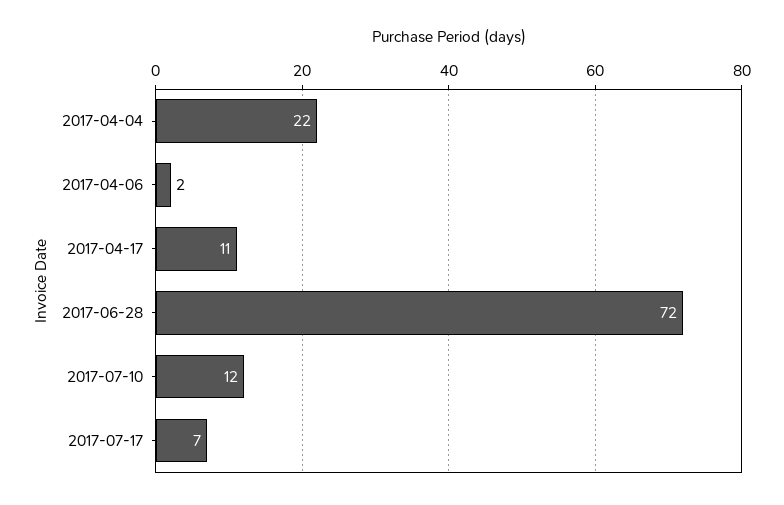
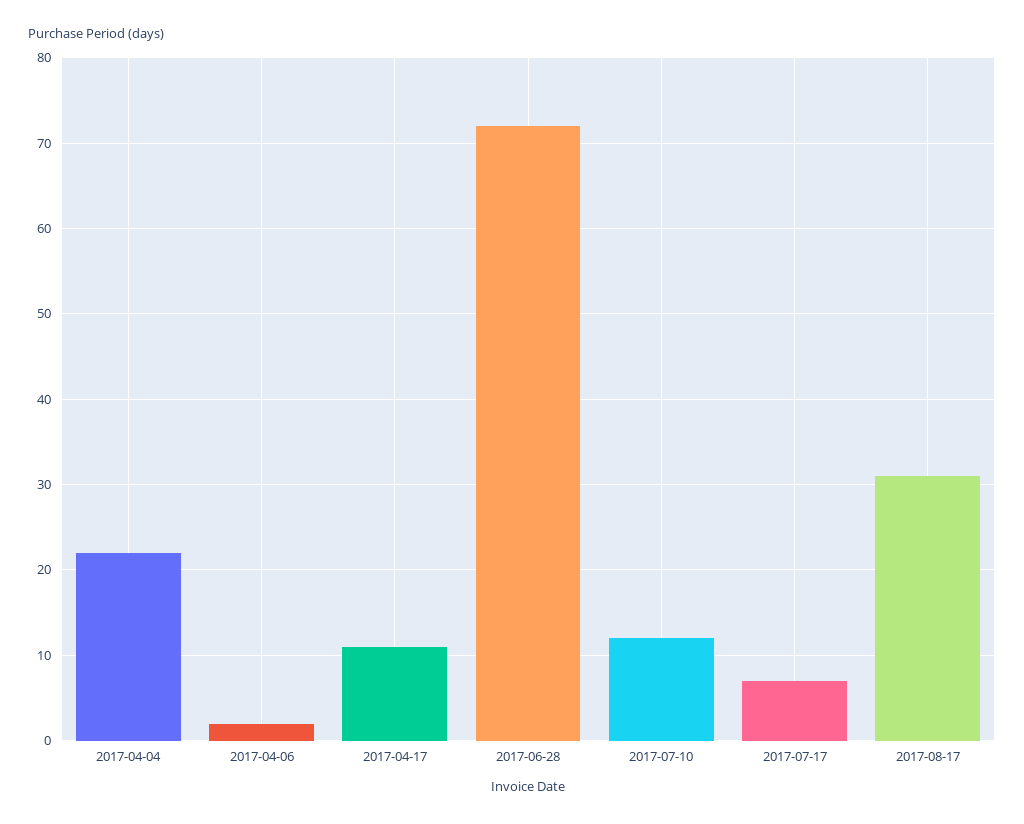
2017-08-17: none -> 31

